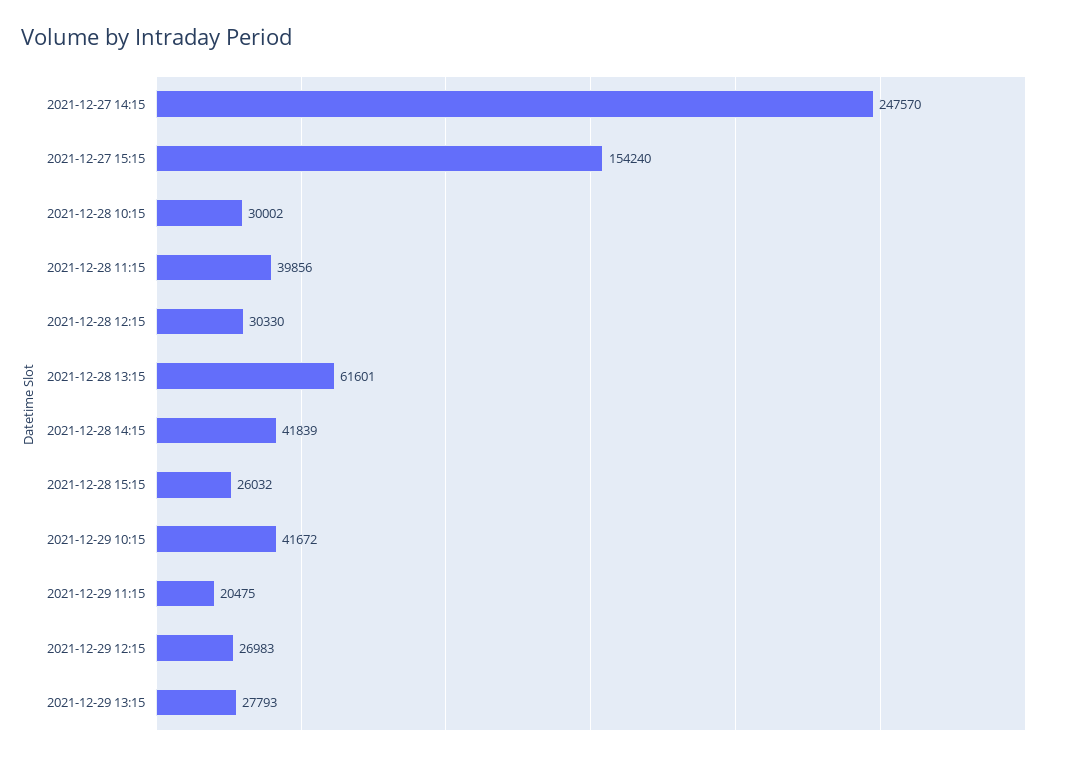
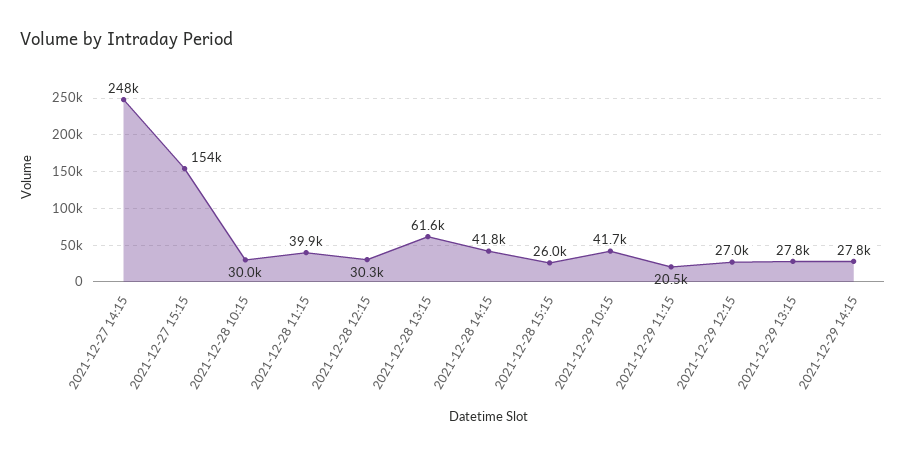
2021-12-29 14:15: none -> 27800

